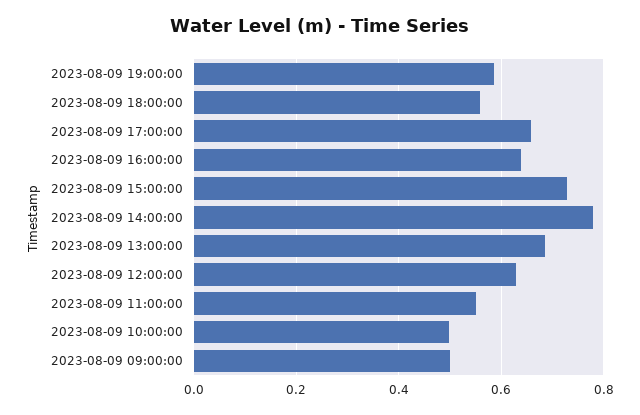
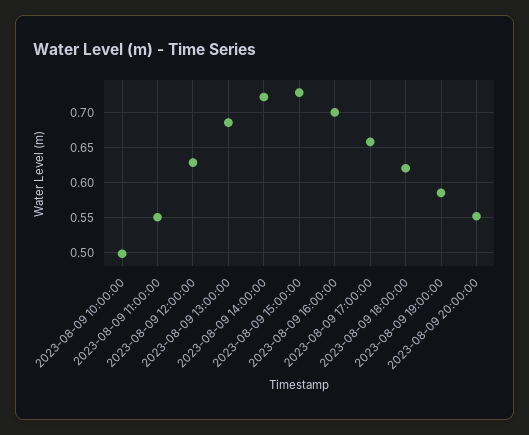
2023-08-09 18:00:00: 0.56 -> 0.62
2023-08-09 16:00:00: 0.64 -> 0.7
2023-08-09 14:00:00: 0.78 -> 0.72
2023-08-09 09:00:00: 0.5 -> none
2023-08-09 20:00:00: none -> 0.55

